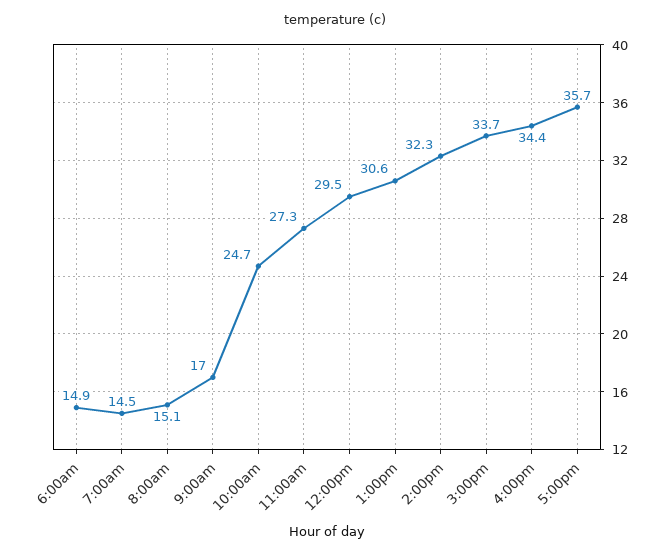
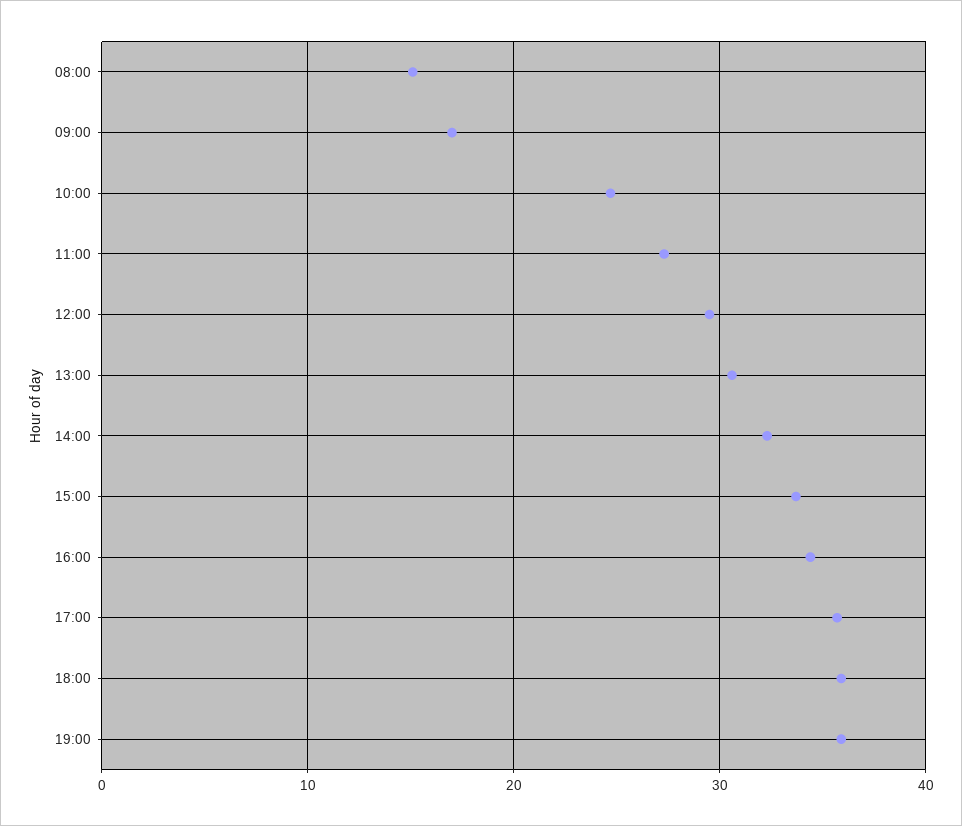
6:00am: 14.9 -> none
7:00am: 14.5 -> none
18:00: none -> 36
19:00: none -> 36

